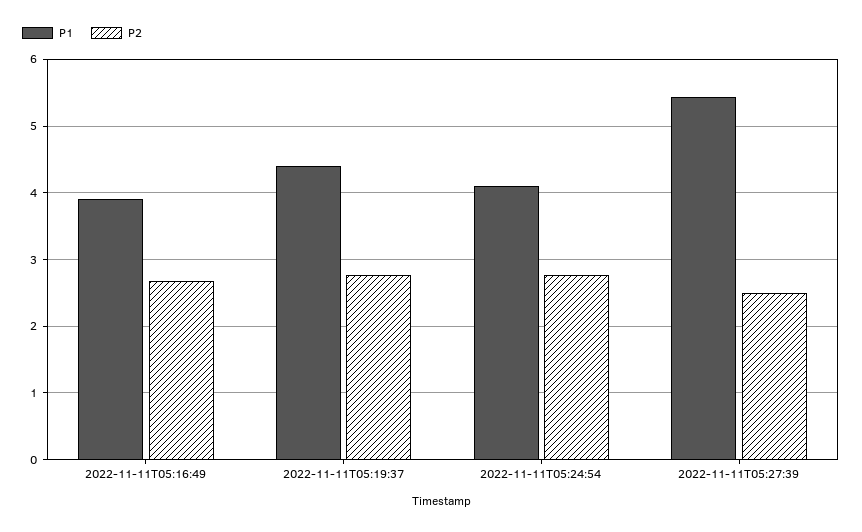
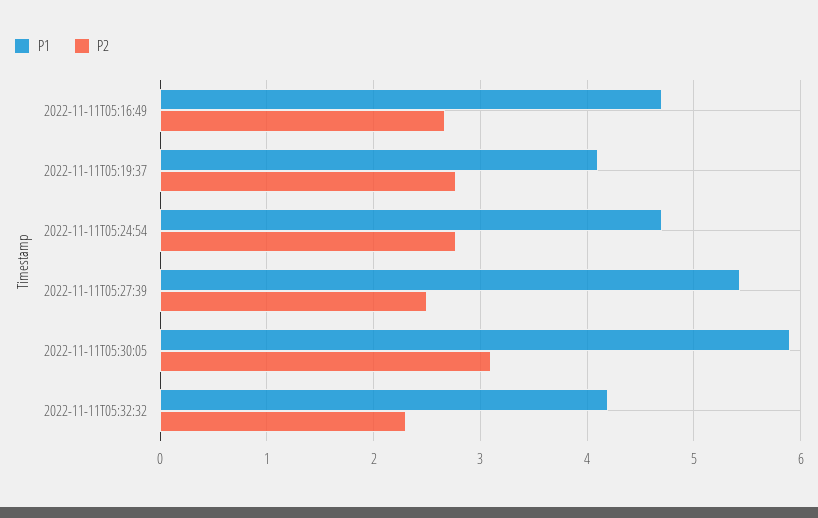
P1, 2022-11-11T05:16:49: 3.9 -> 4.7
P1, 2022-11-11T05:19:37: 4.4 -> 4.1
P1, 2022-11-11T05:24:54: 4.1 -> 4.7
P1, 2022-11-11T05:30:05: none -> 5.9
P2, 2022-11-11T05:30:05: none -> 3.1
P1, 2022-11-11T05:32:32: none -> 4.2
P2, 2022-11-11T05:32:32: none -> 2.3

